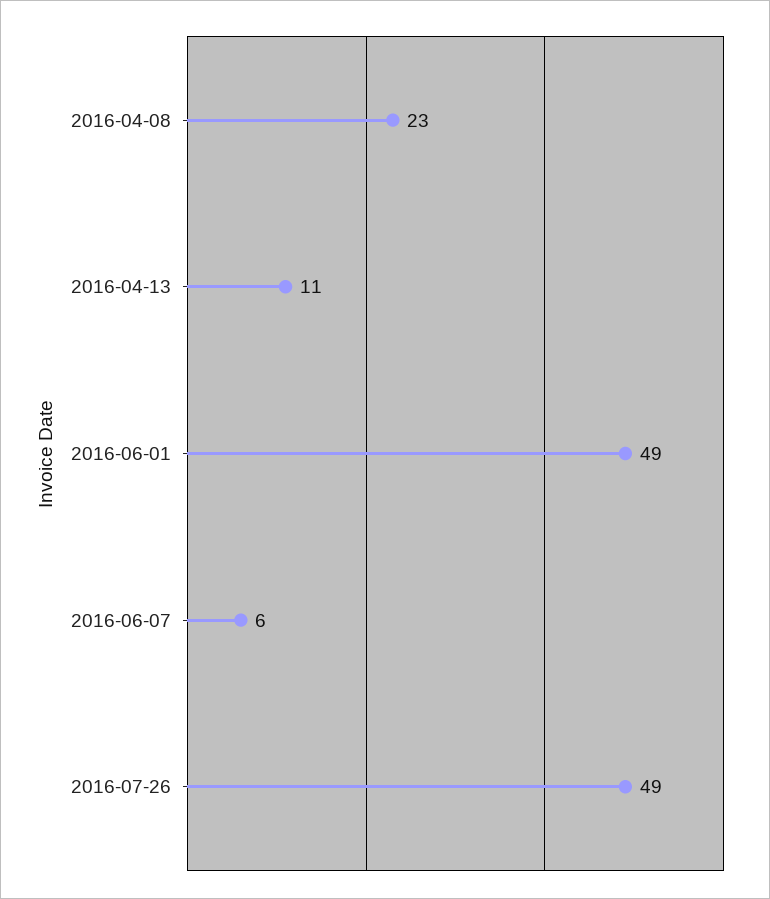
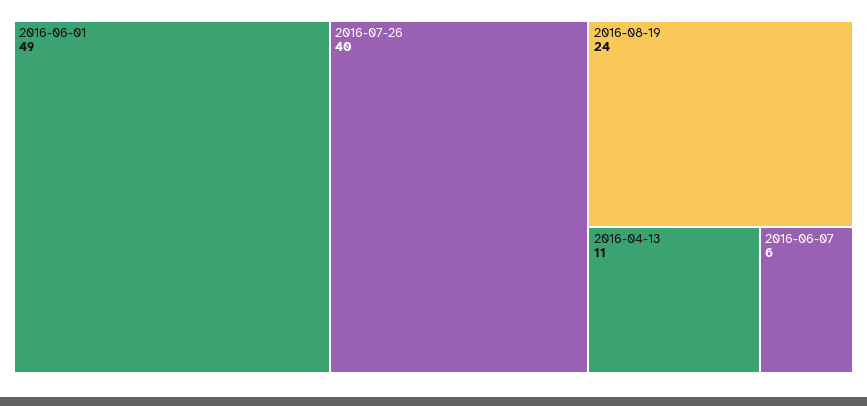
2016-04-08: 23 -> none
2016-07-26: 49 -> 40
2016-08-19: none -> 24

